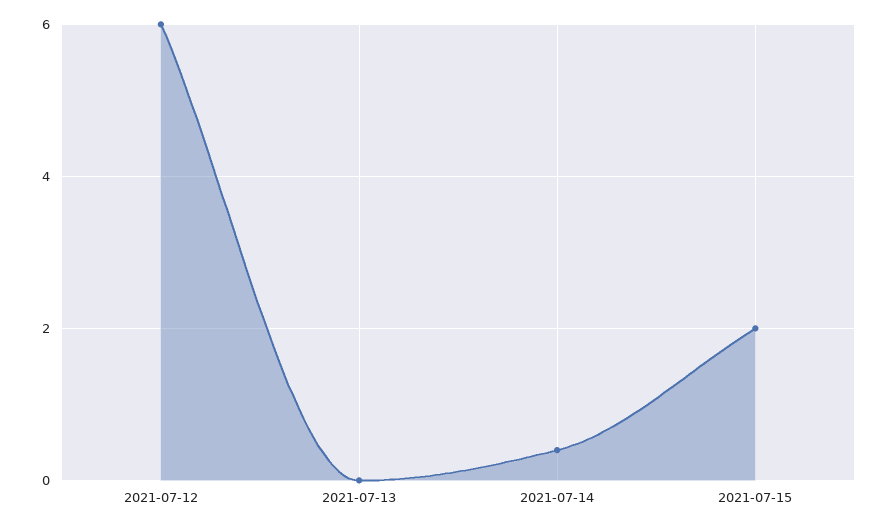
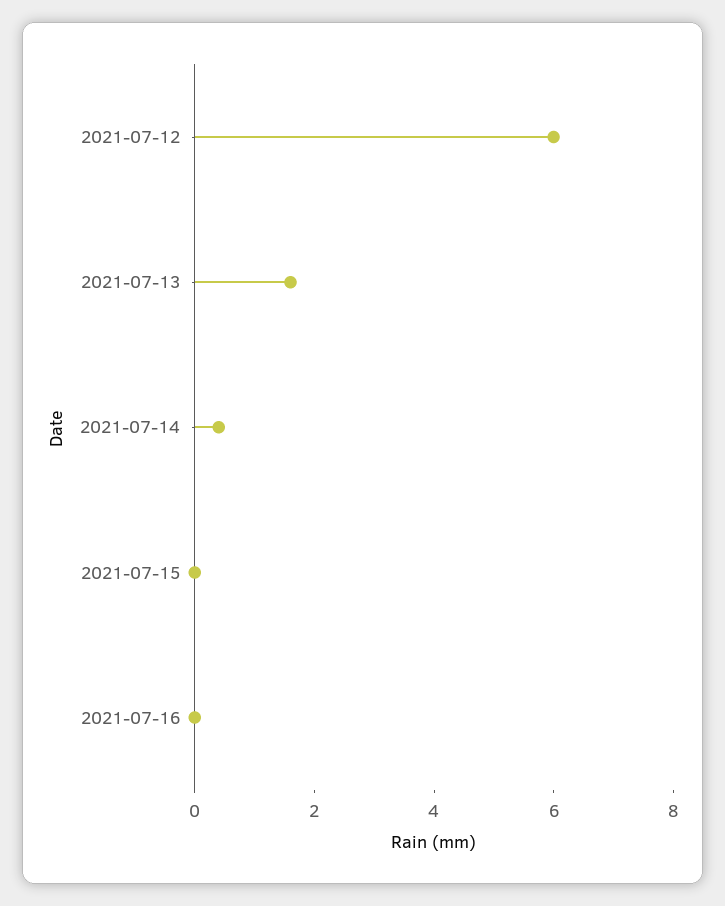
2021-07-13: 0 -> 1.5
2021-07-15: 2 -> 0
2021-07-16: none -> 0

